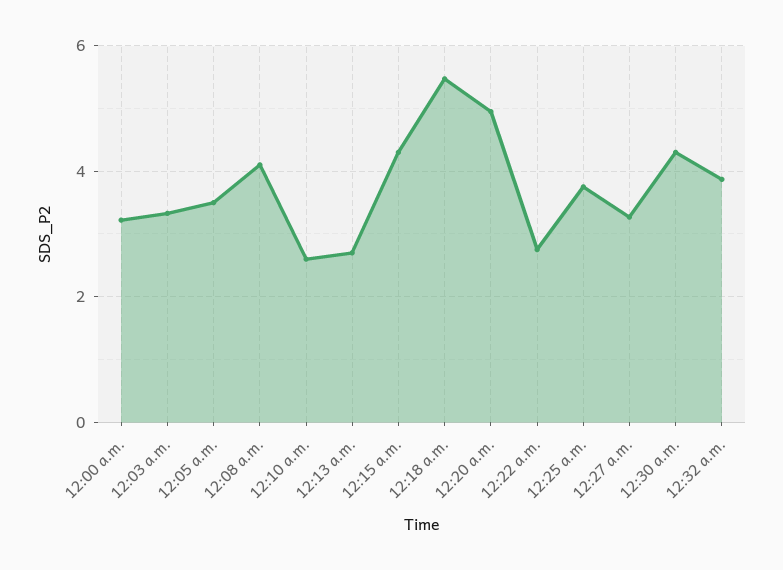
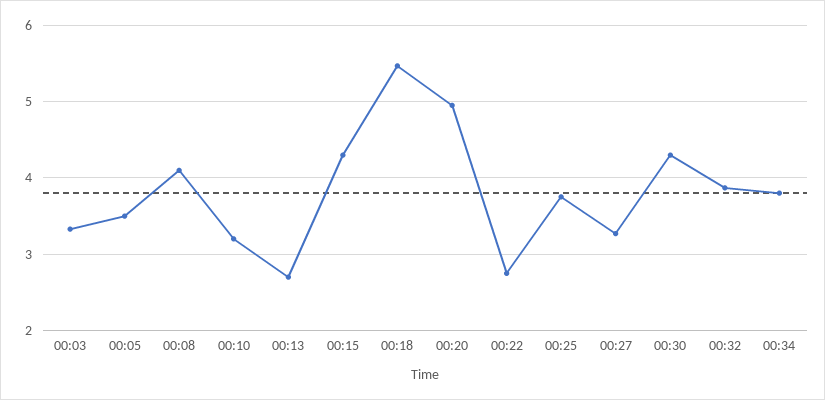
12:00 a.m.: 3.2 -> none
12:10 a.m.: 2.6 -> 3.2
00:34: none -> 3.8

